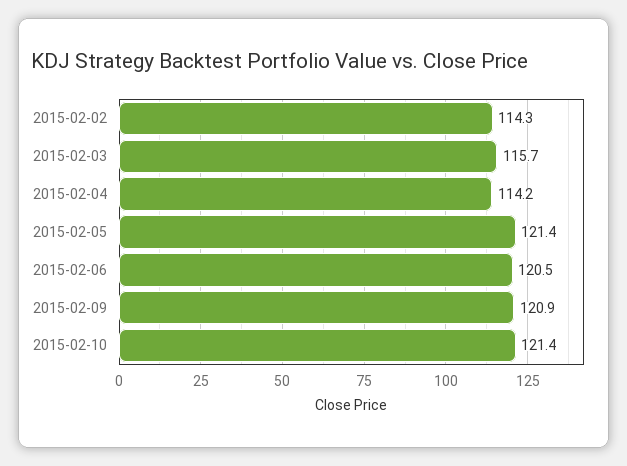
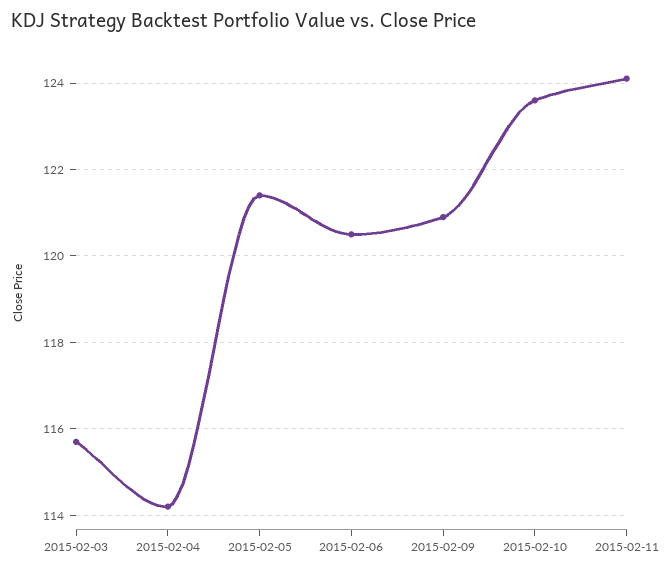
2015-02-02: 114.3 -> none
2015-02-10: 121.4 -> 123.5
2015-02-11: none -> 124

